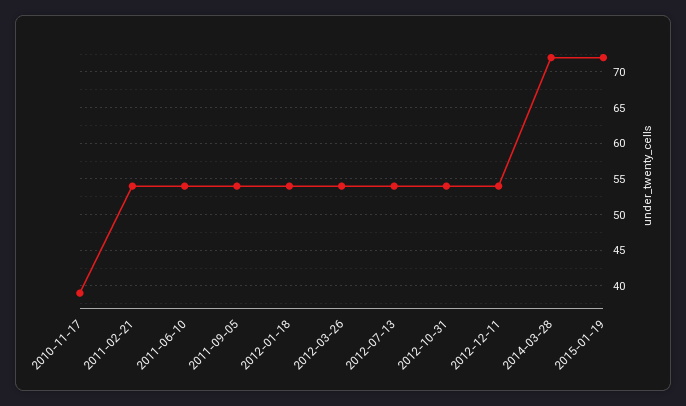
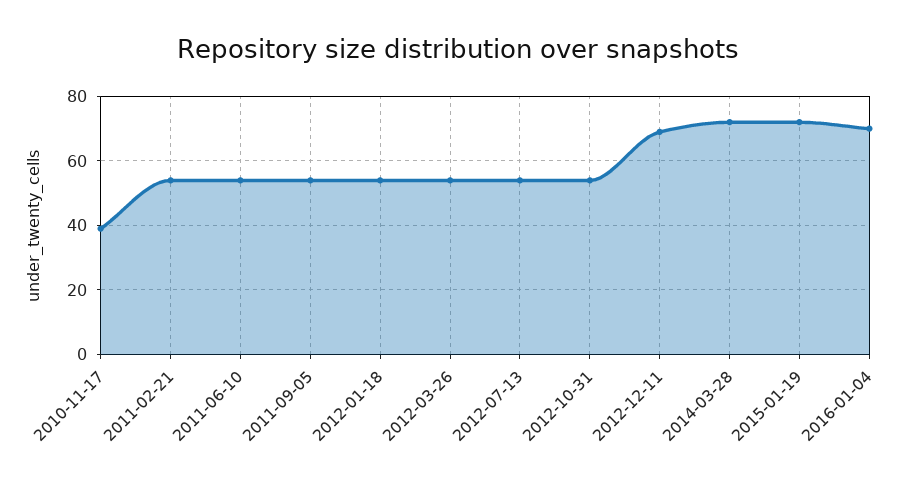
2012-12-11: 54 -> 70
2016-01-04: none -> 70

